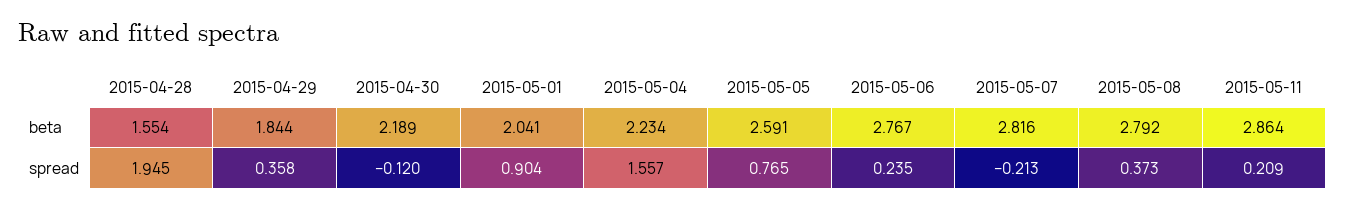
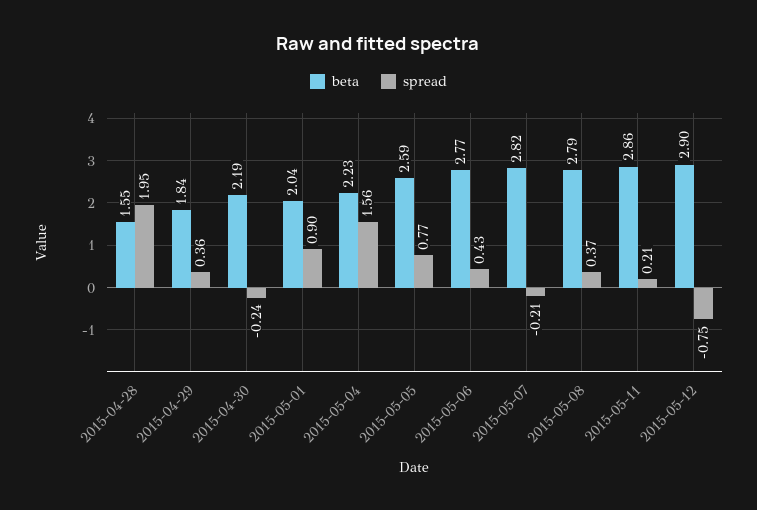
spread, 2015-04-30: -0.12 -> -0.24
spread, 2015-05-06: 0.235 -> 0.43
beta, 2015-05-12: none -> 2.9
spread, 2015-05-12: none -> -0.75

